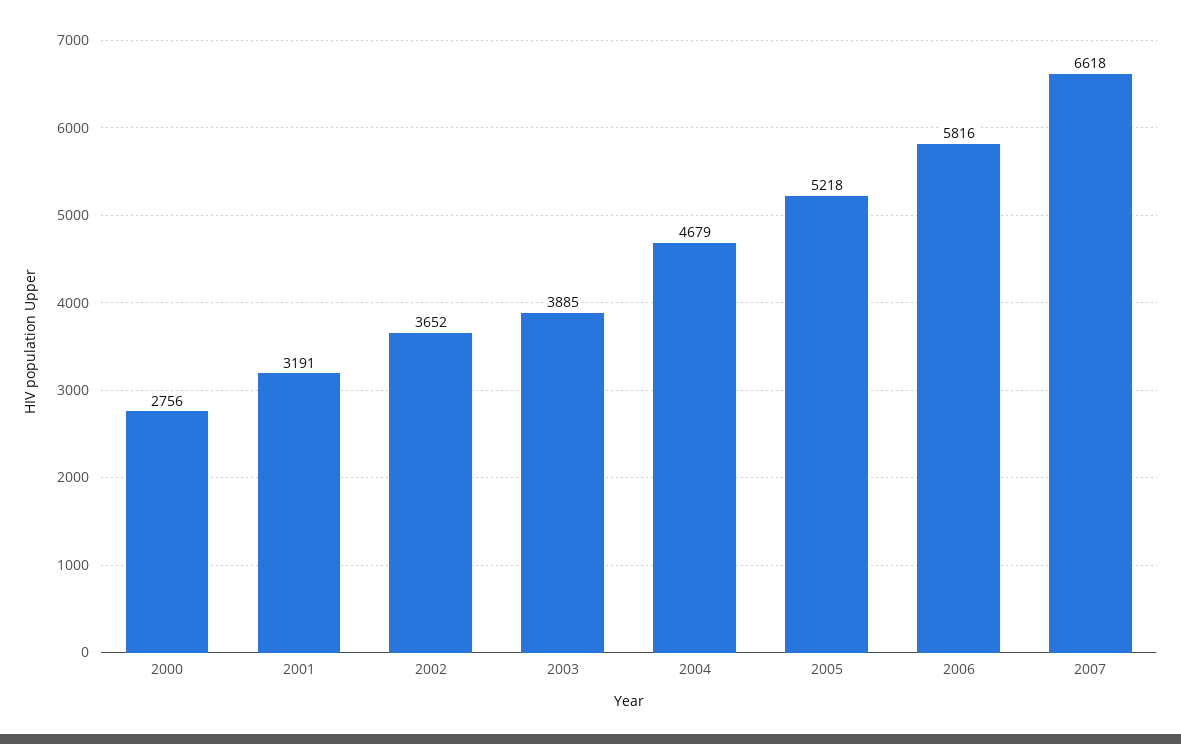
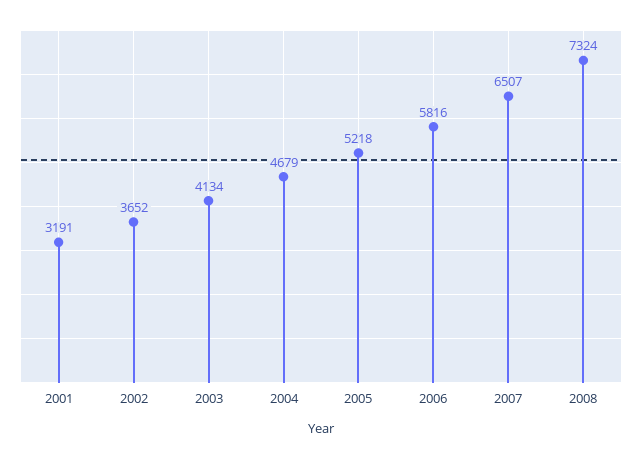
2000: 2756 -> none
2003: 3885 -> 4134
2007: 6618 -> 6507
2008: none -> 7324

